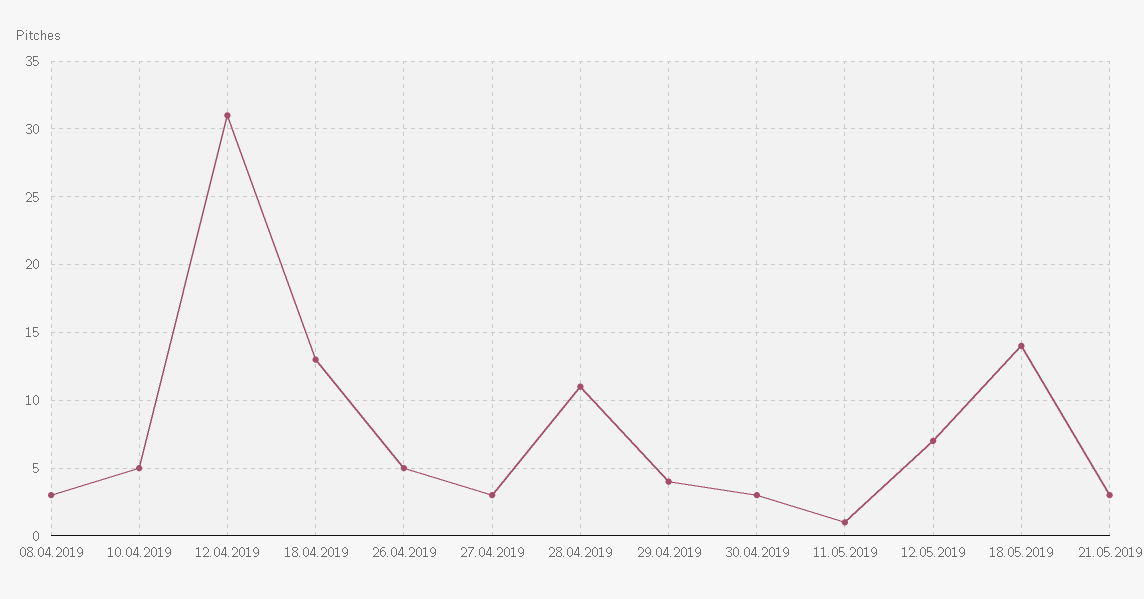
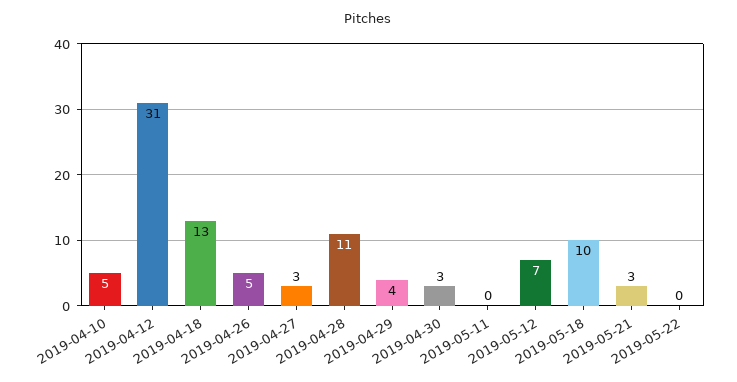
08.04.2019: 3 -> none
11.05.2019: 1 -> 0
18.05.2019: 14 -> 10
2019-05-22: none -> 0

